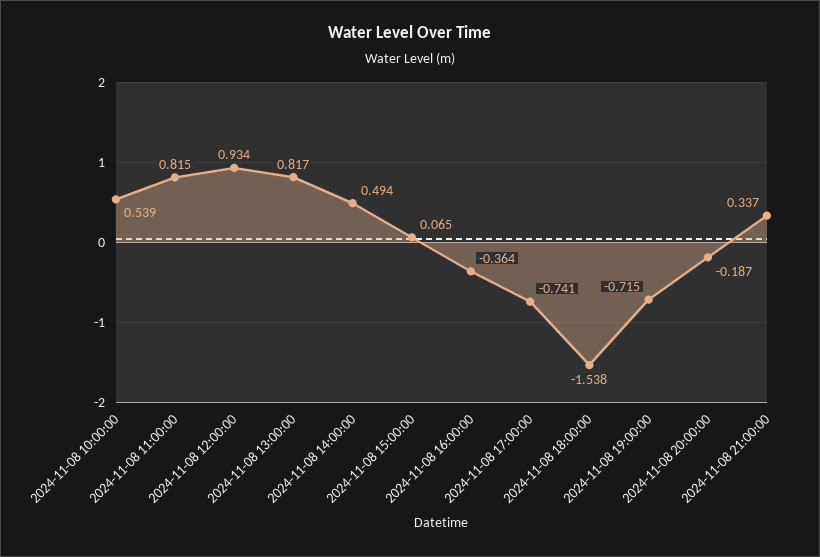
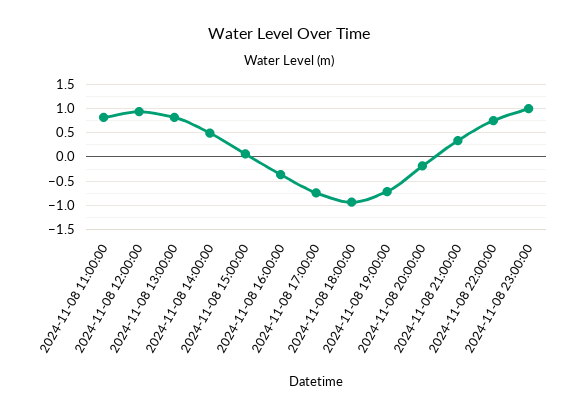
2024-11-08 10:00:00: 0.539 -> none
2024-11-08 18:00:00: -1.538 -> -1
2024-11-08 22:00:00: none -> 0.75
2024-11-08 23:00:00: none -> 1

